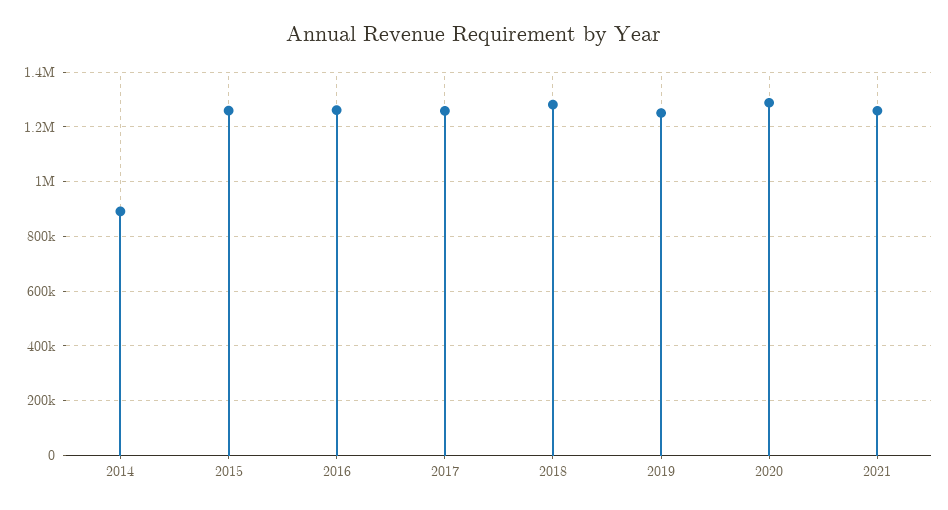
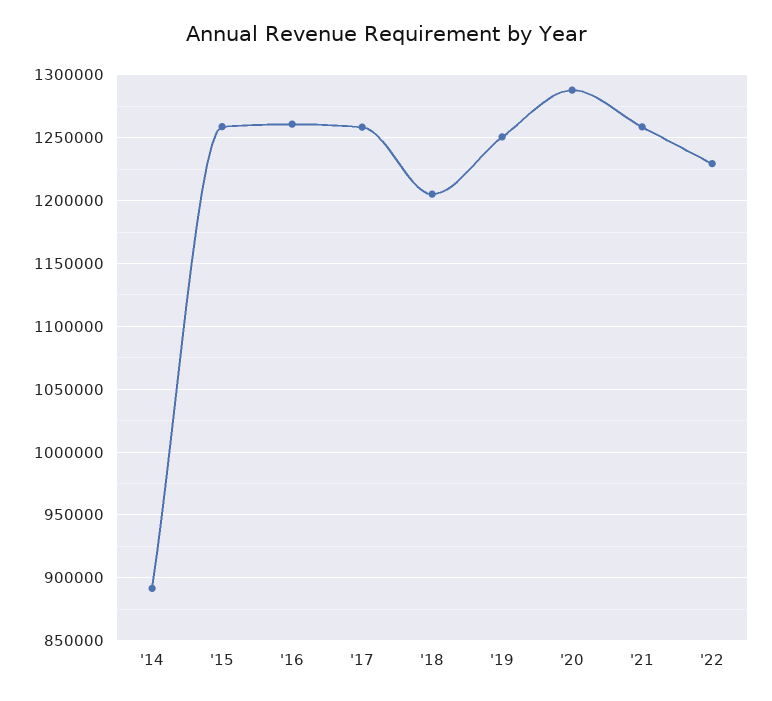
2018: 1275000 -> 1205000
'22: none -> 1230000

